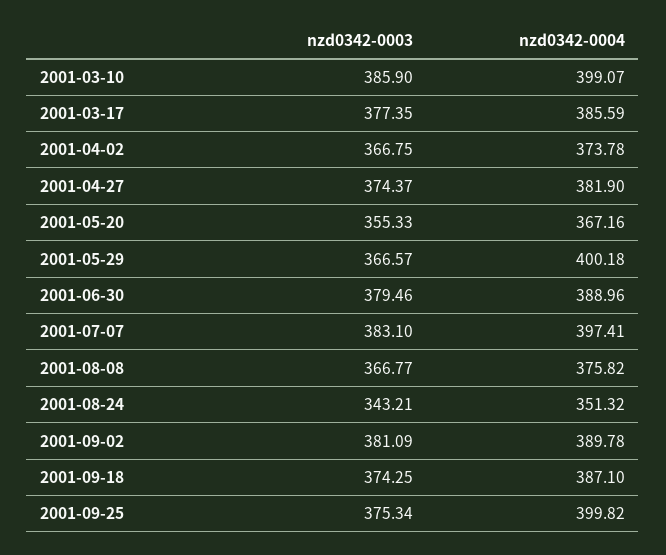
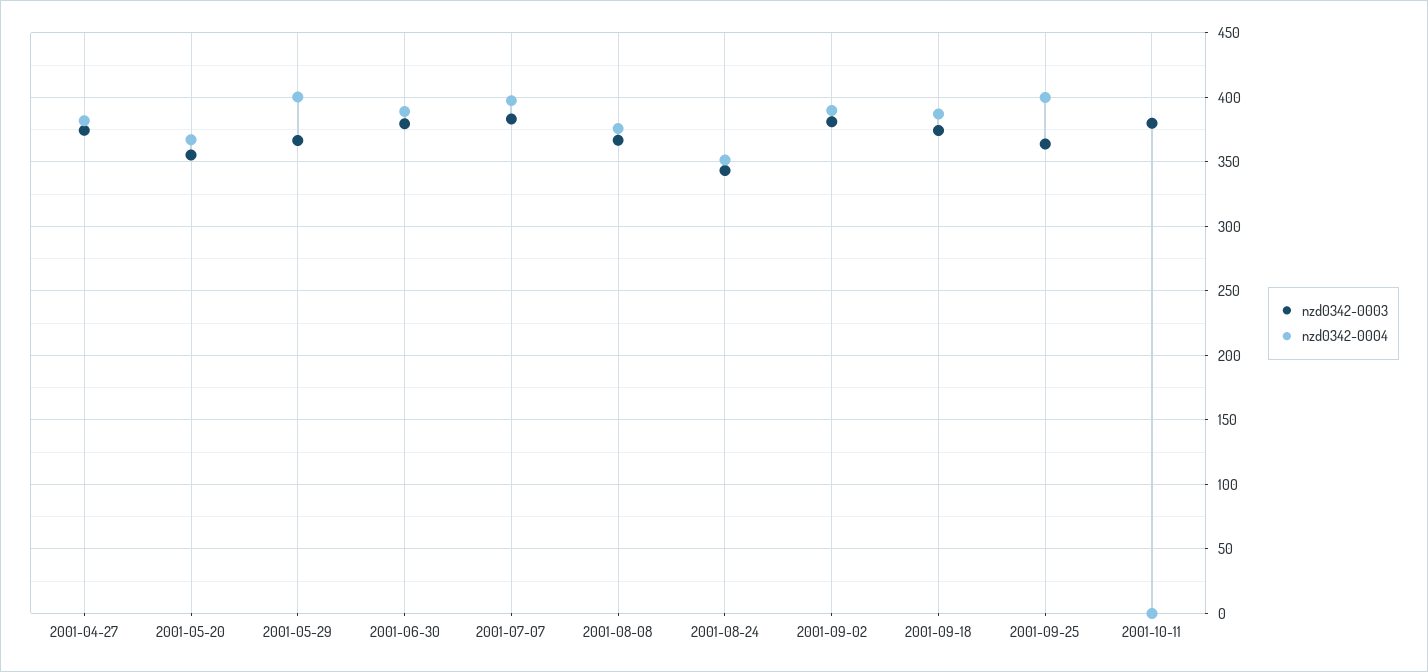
nzd0342-0003, 2001-03-10: 385.9 -> none
nzd0342-0004, 2001-03-10: 399.07 -> none
nzd0342-0003, 2001-03-17: 377.35 -> none
nzd0342-0004, 2001-03-17: 385.59 -> none
nzd0342-0003, 2001-04-02: 366.75 -> none
nzd0342-0004, 2001-04-02: 373.78 -> none
nzd0342-0003, 2001-09-25: 375.34 -> 365
nzd0342-0003, 2001-10-11: none -> 380
nzd0342-0004, 2001-10-11: none -> 0

